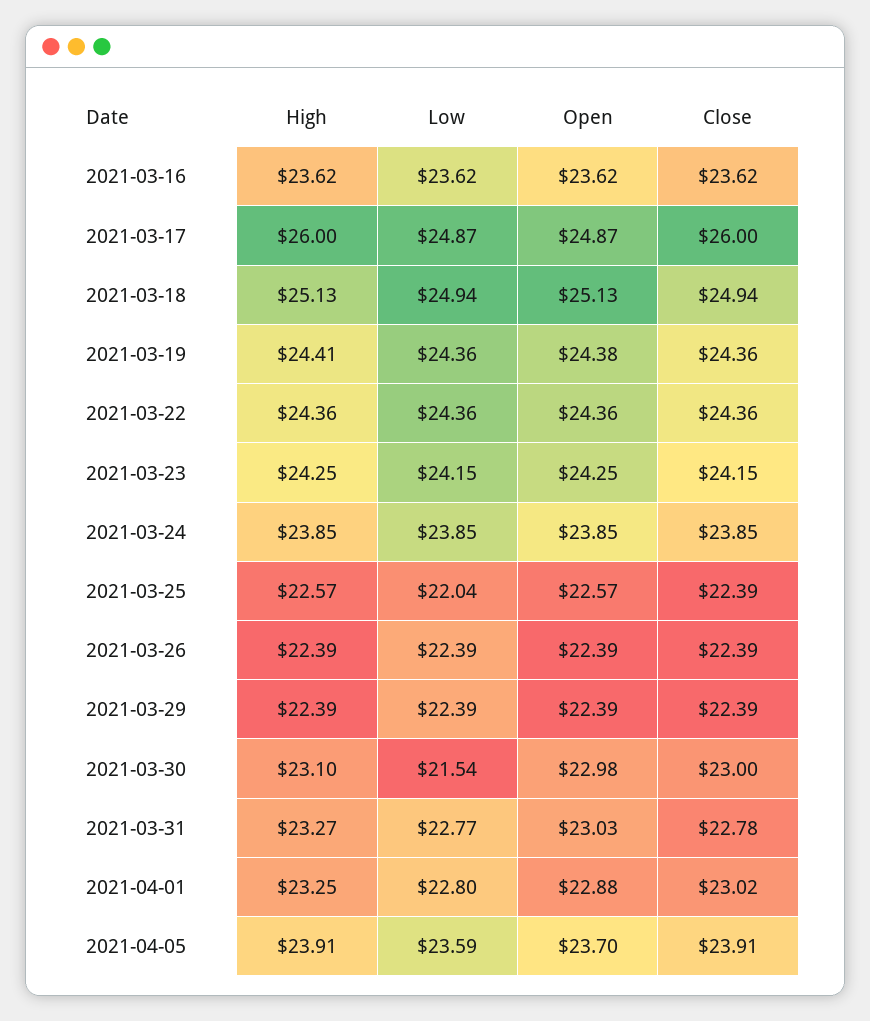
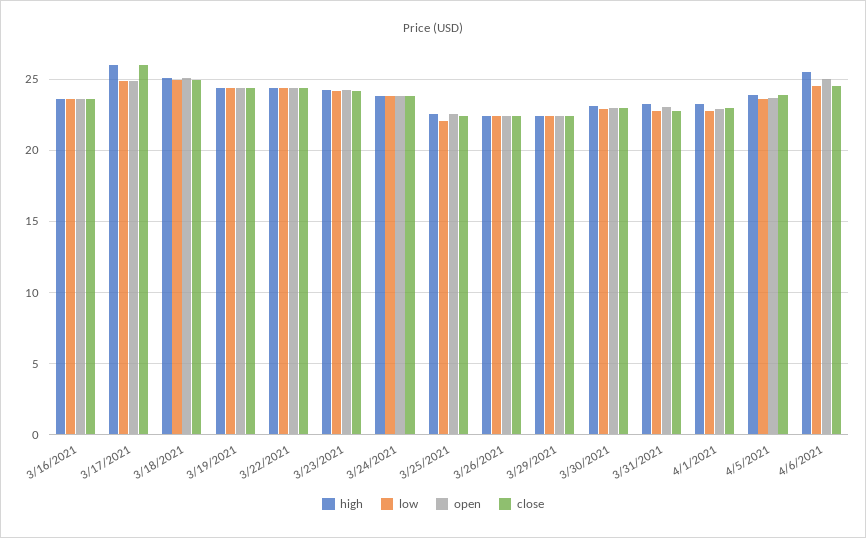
Low, 2021-03-30: 21.54 -> 23
High, 4/6/2021: none -> 25.5
Low, 4/6/2021: none -> 24.5
Open, 4/6/2021: none -> 25
Close, 4/6/2021: none -> 24.5

